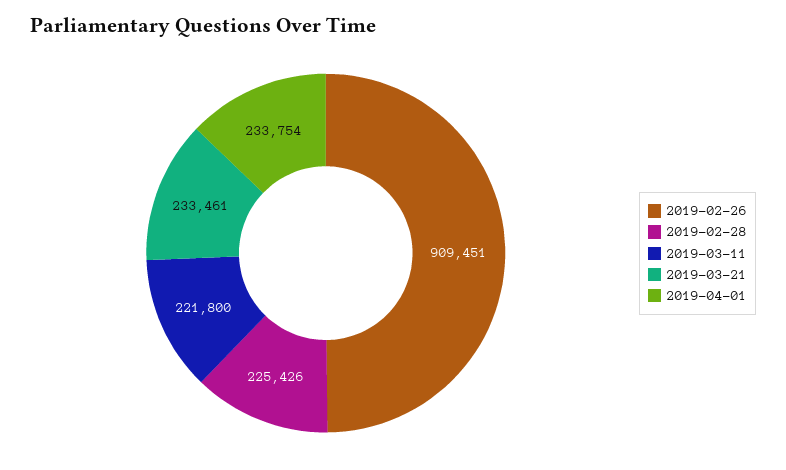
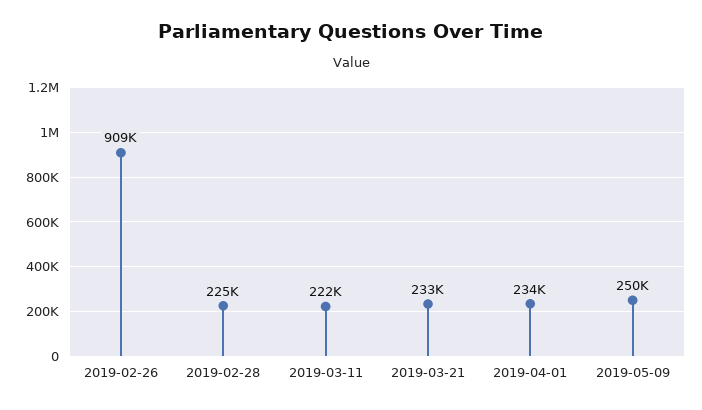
2019-05-09: none -> 250000

